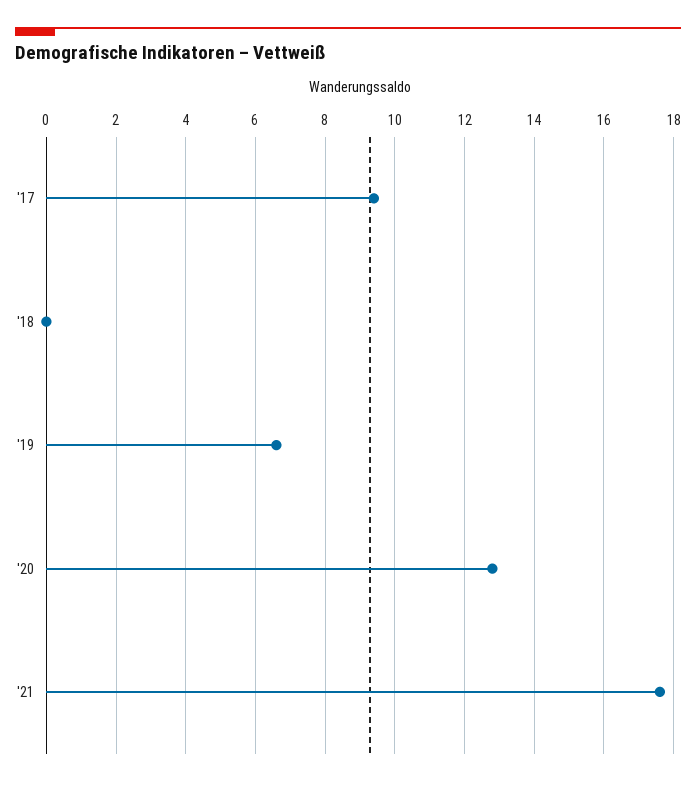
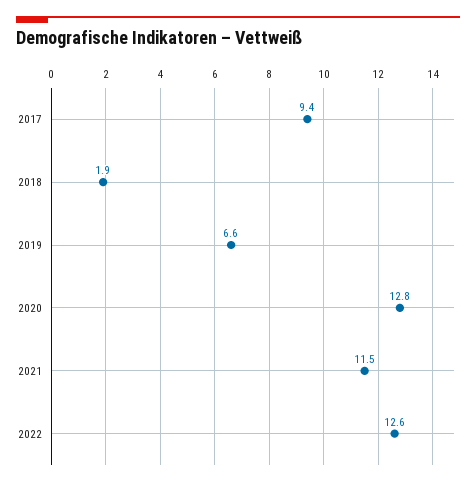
'18: 0 -> 1.9
'21: 17.5 -> 11.5
2022: none -> 12.6

